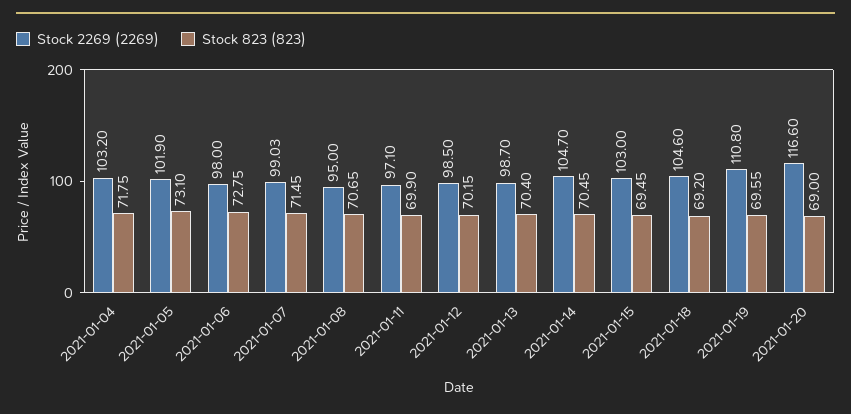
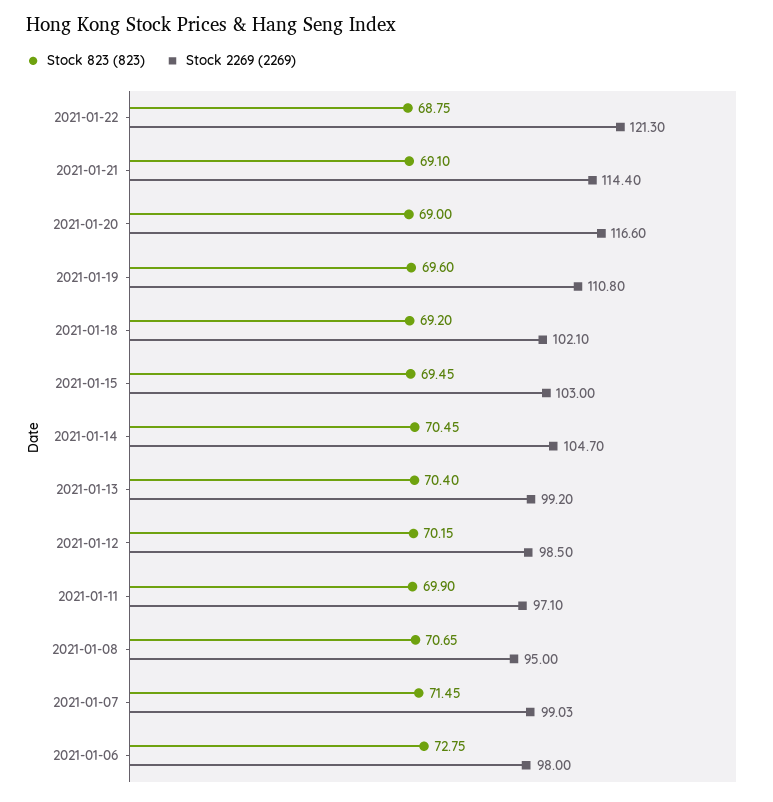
Stock 2269 (2269), 2021-01-04: 103.2 -> none
Stock 823 (823), 2021-01-04: 71.75 -> none
Stock 2269 (2269), 2021-01-05: 101.9 -> none
Stock 823 (823), 2021-01-05: 73.1 -> none
Stock 2269 (2269), 2021-01-13: 98.7 -> 99.2
Stock 2269 (2269), 2021-01-18: 104.6 -> 102.1
Stock 823 (823), 2021-01-19: 69.55 -> 69.6
Stock 823 (823), 2021-01-22: none -> 68.75
Stock 2269 (2269), 2021-01-22: none -> 121.3
Stock 823 (823), 2021-01-21: none -> 69.1
Stock 2269 (2269), 2021-01-21: none -> 114.4

